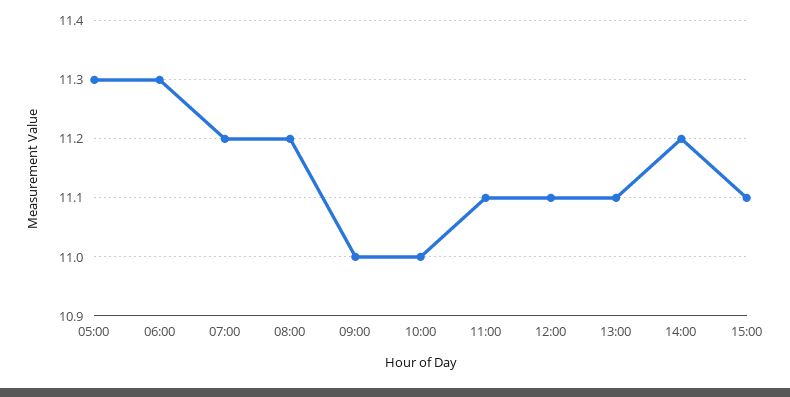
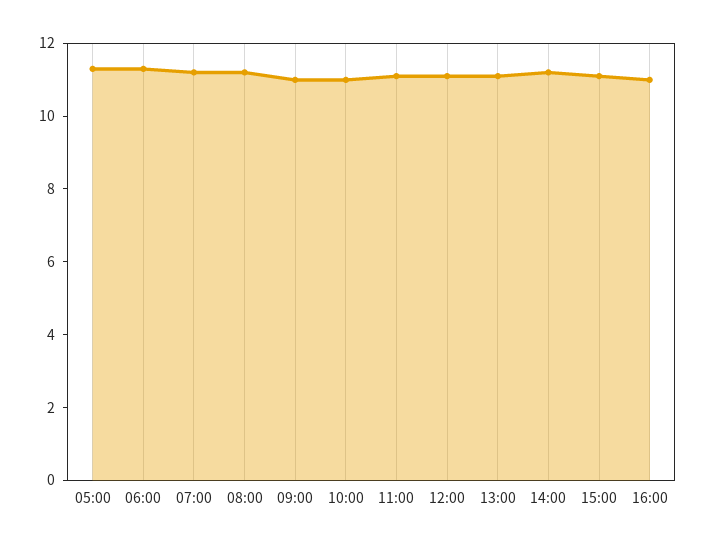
16:00: none -> 11

